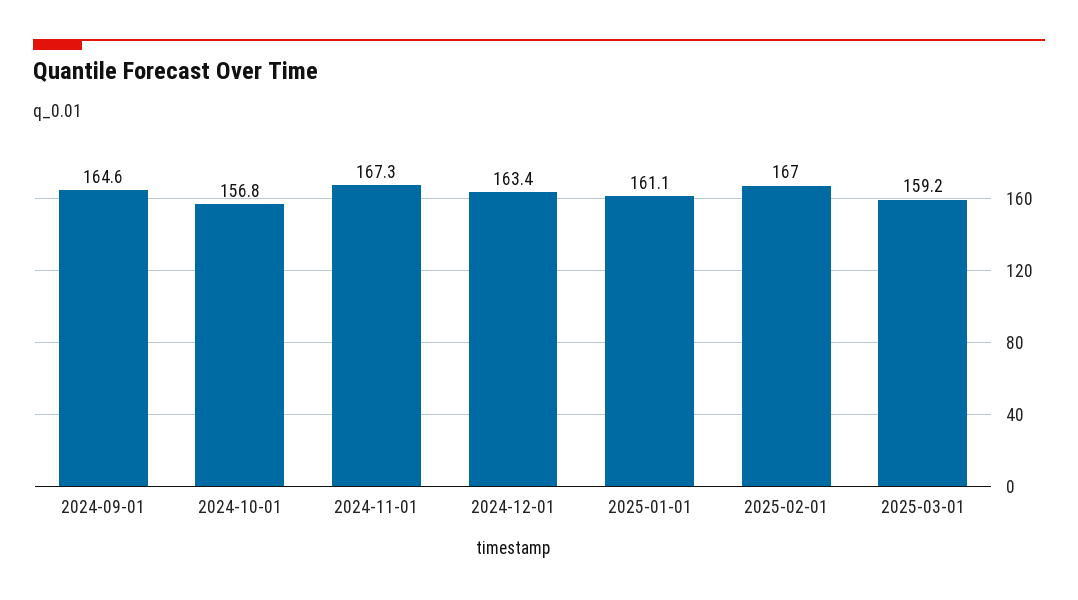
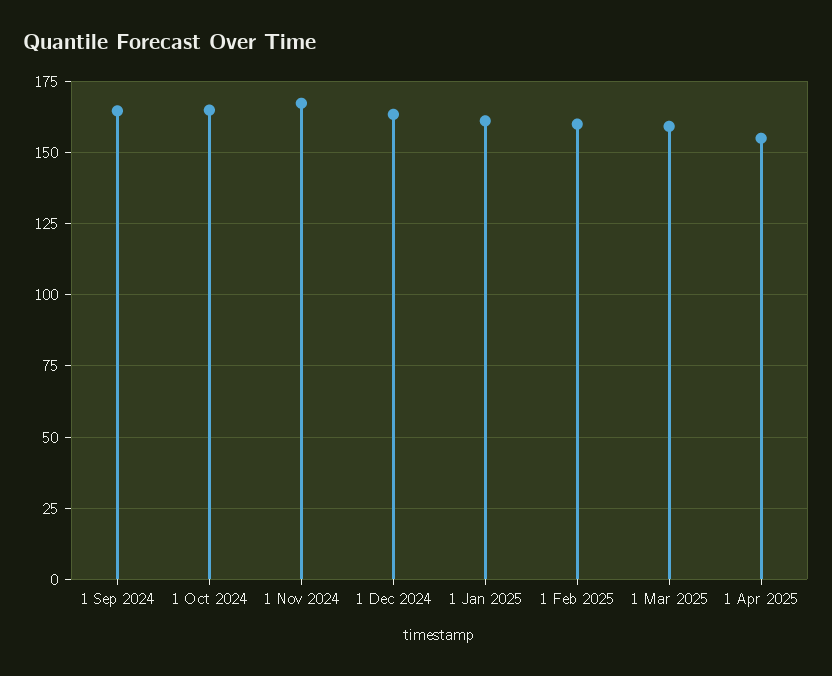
2024-10-01: 156.8 -> 165
2025-02-01: 167 -> 160
1 Apr 2025: none -> 155

